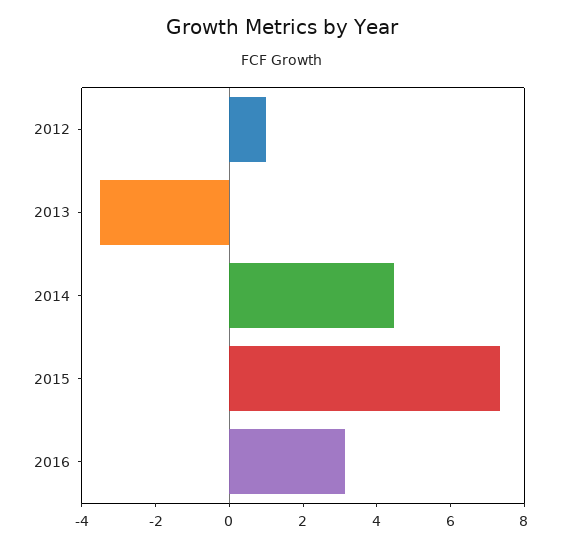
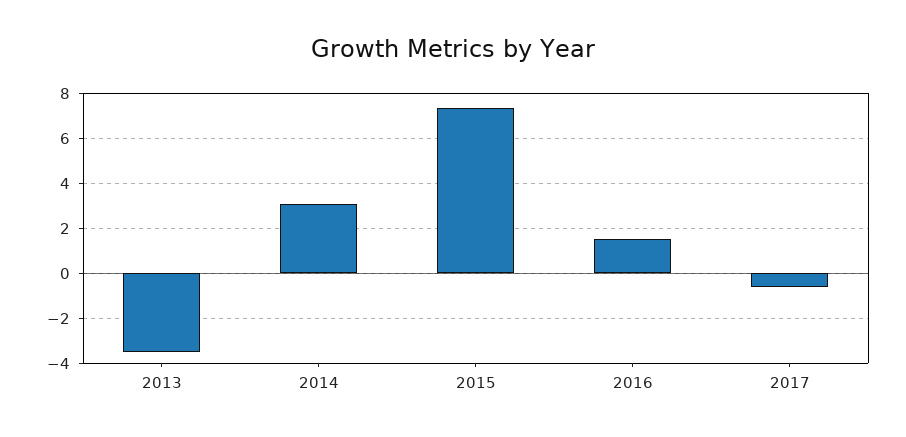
2012: 1 -> none
2014: 4.5 -> 3
2016: 3 -> 1.5
2017: none -> -0.5

